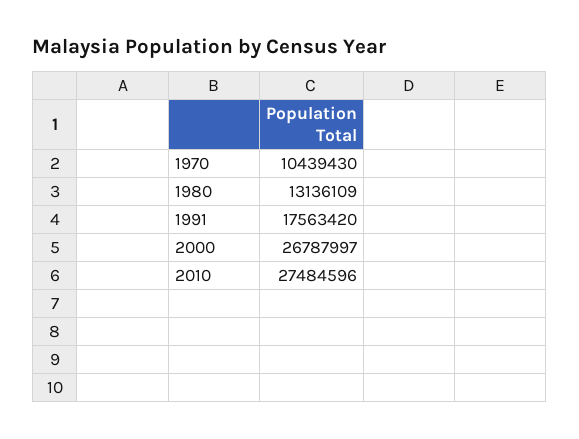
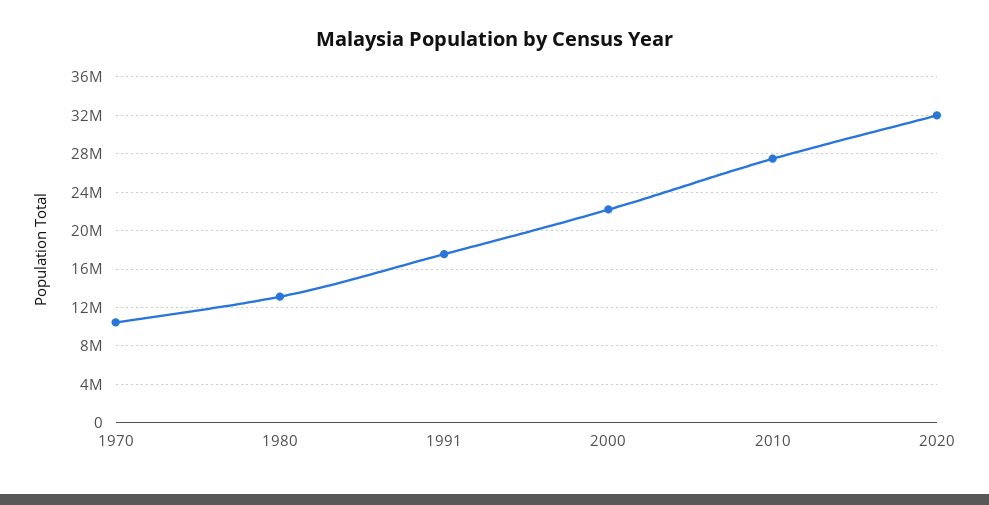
2000: 26787997 -> 22000000
2020: none -> 32000000

